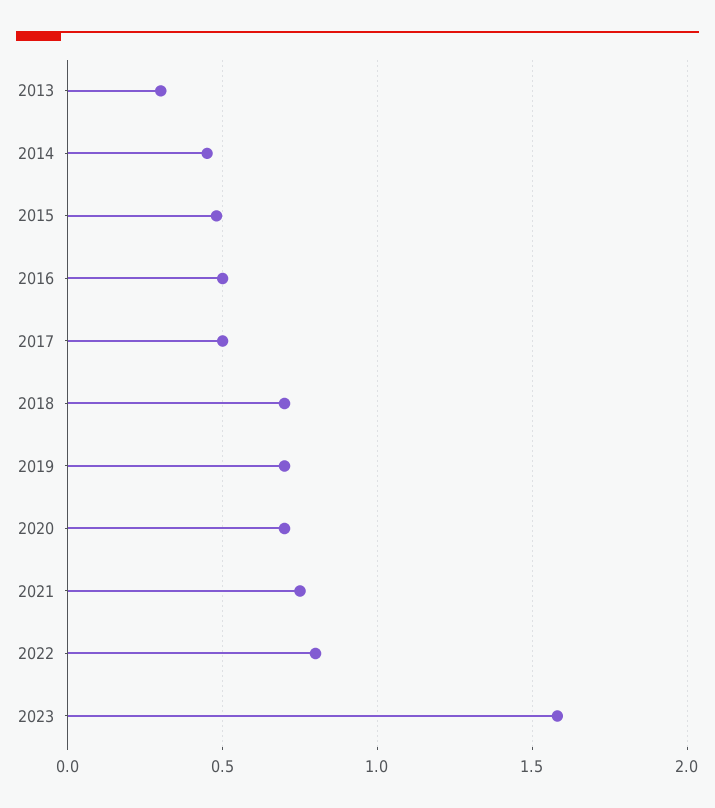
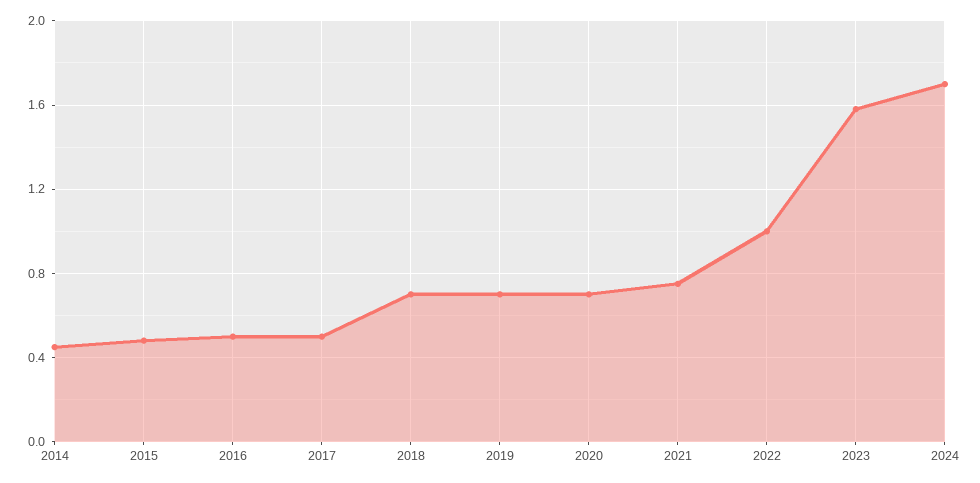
2013: 0.3 -> none
2022: 0.8 -> 1
2024: none -> 1.7

